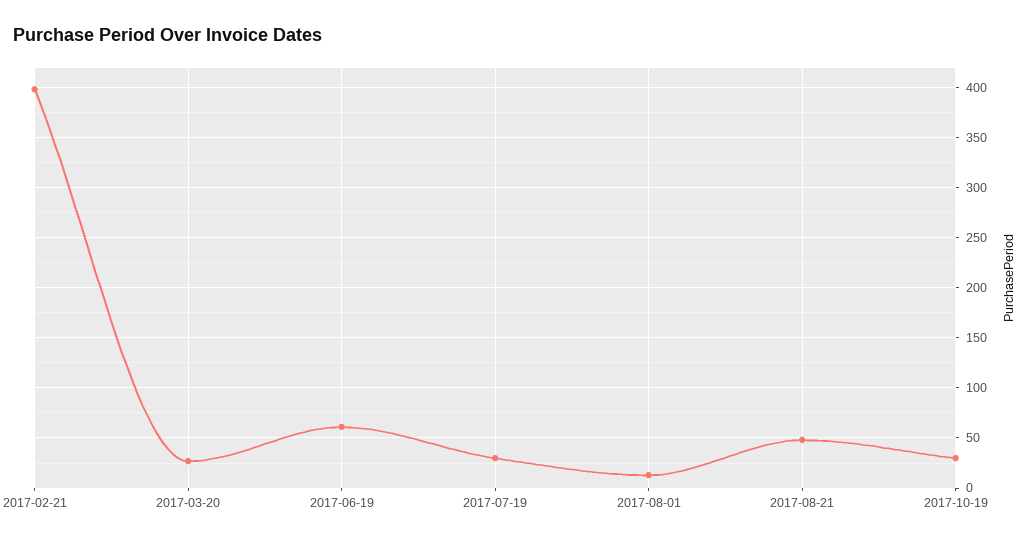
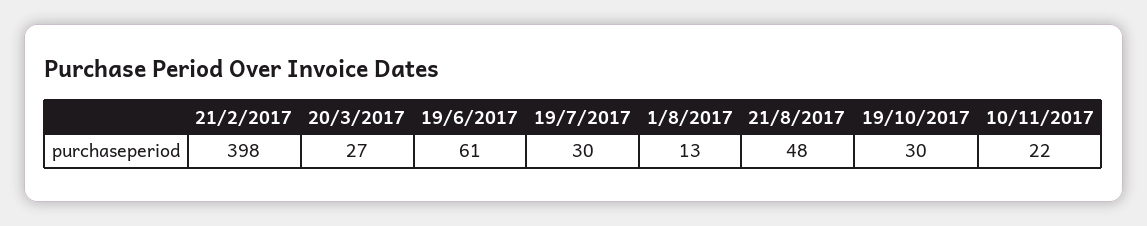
10/11/2017: none -> 22

